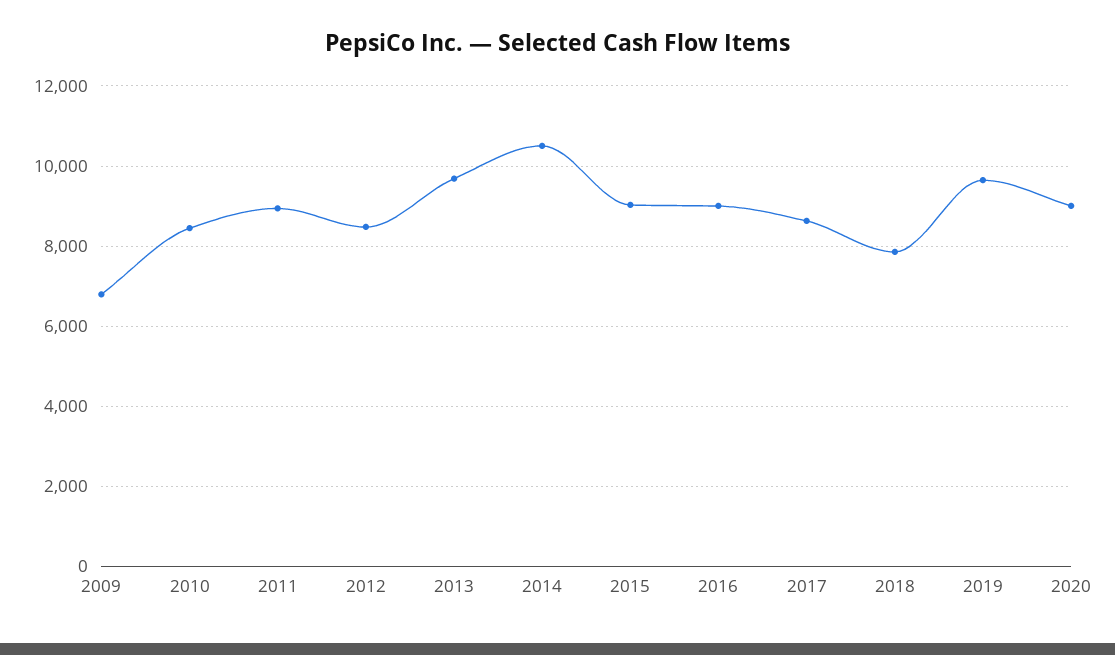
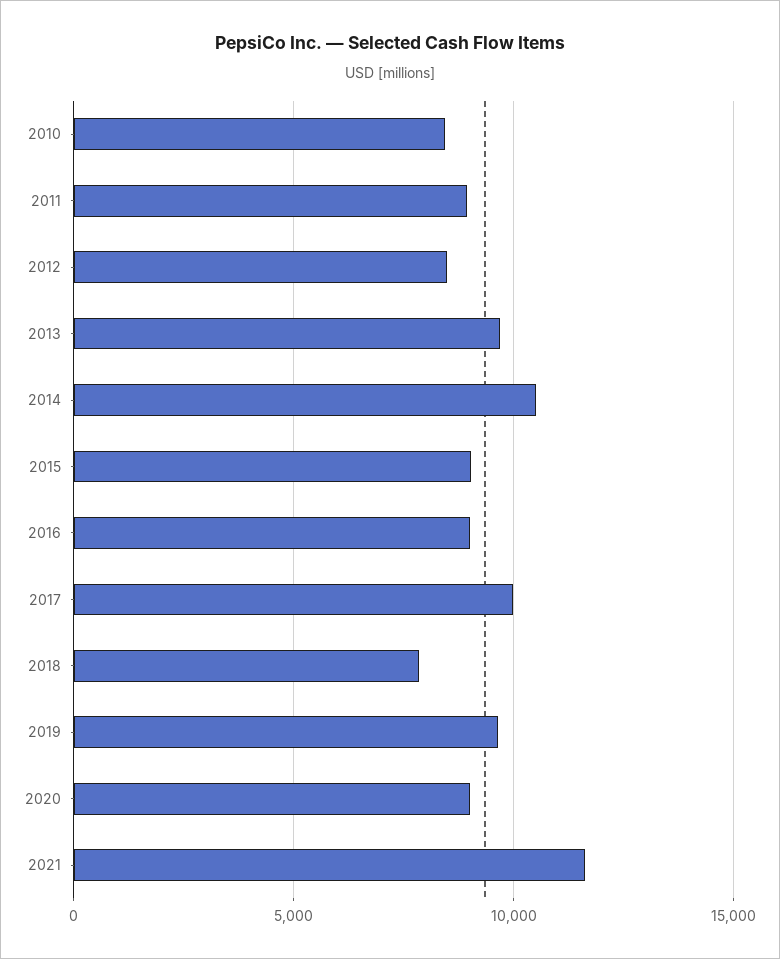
2009: 6800 -> none
2017: 8600 -> 10000
2021: none -> 11500

